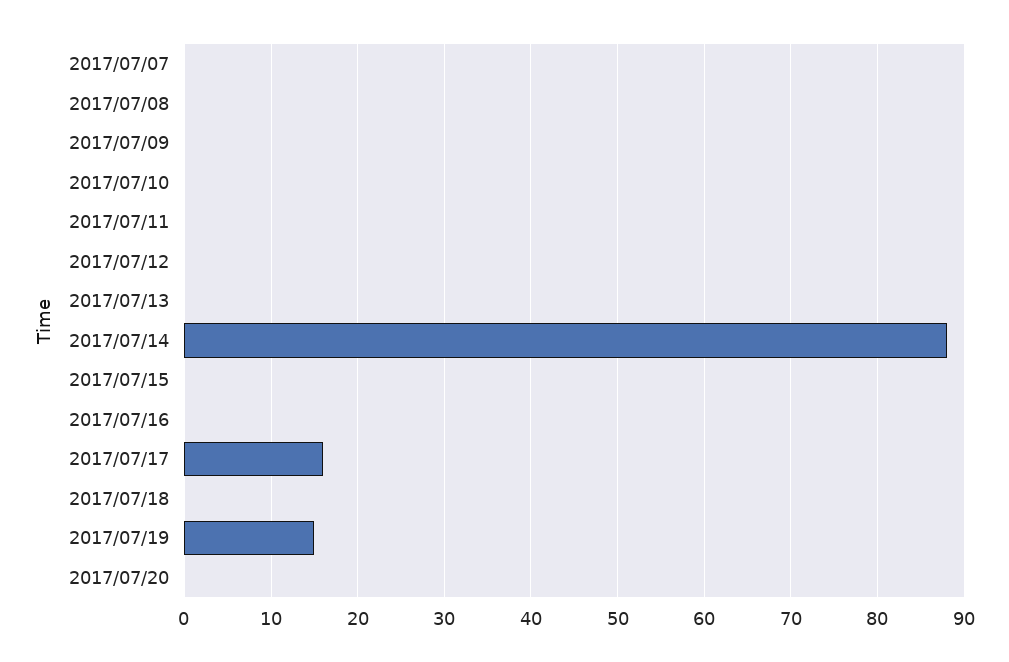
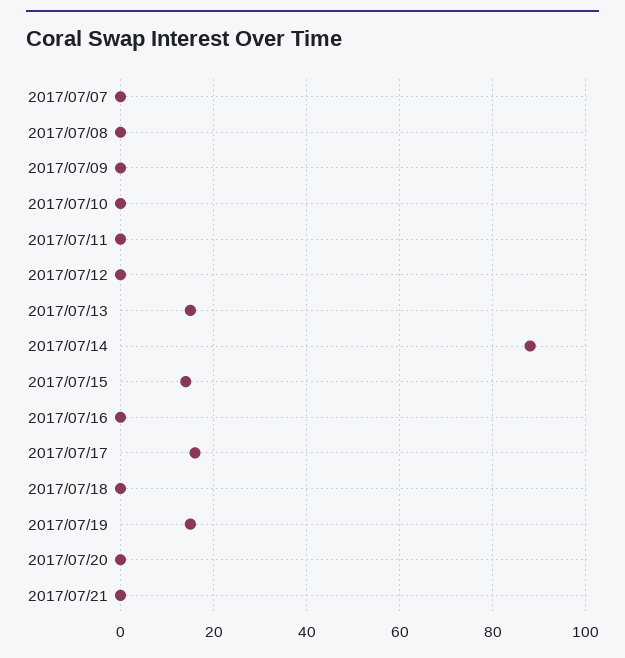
2017/07/13: 0 -> 15
2017/07/15: 0 -> 15
2017/07/21: none -> 0

